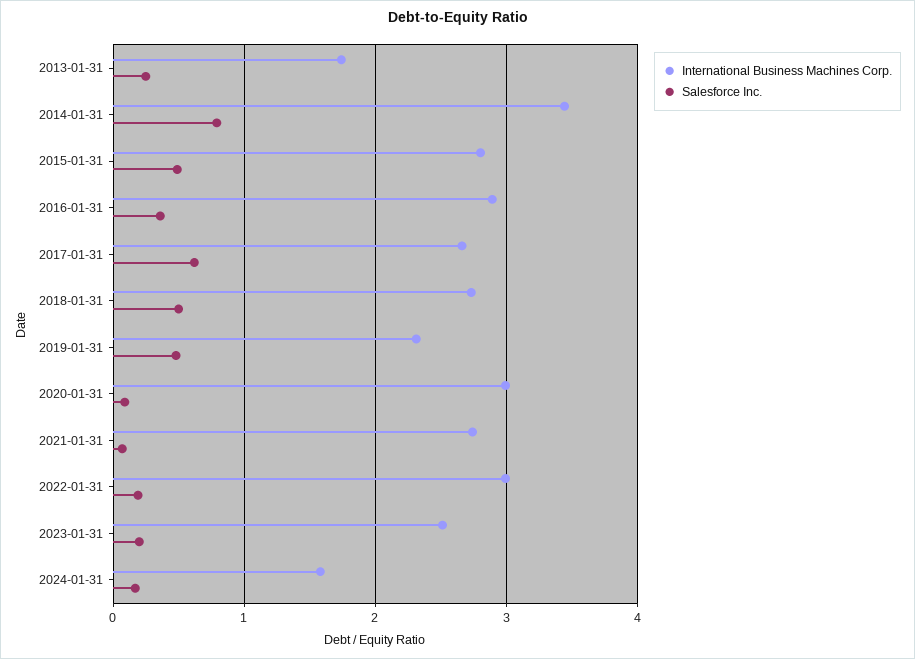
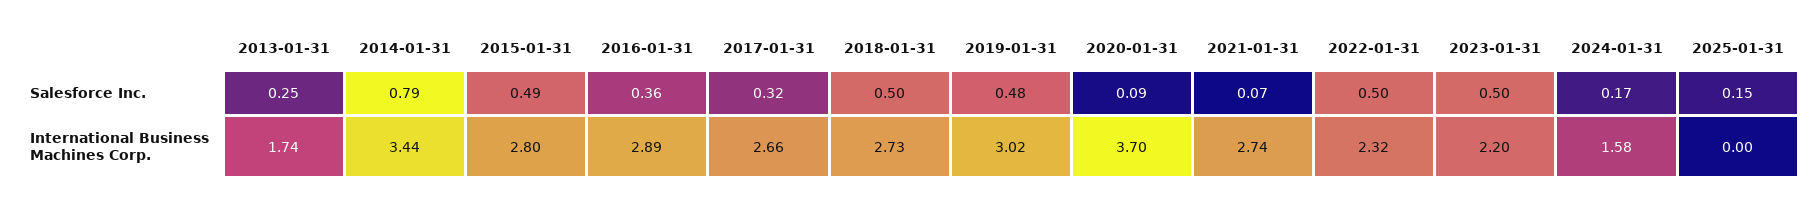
Salesforce Inc., 2017-01-31: 0.6 -> 0.32
International Business Machines Corp., 2019-01-31: 2.3 -> 3.02
International Business Machines Corp., 2020-01-31: 3 -> 3.7
International Business Machines Corp., 2022-01-31: 3 -> 2.32
Salesforce Inc., 2022-01-31: 0.2 -> 0.5
International Business Machines Corp., 2023-01-31: 2.5 -> 2.2
Salesforce Inc., 2023-01-31: 0.2 -> 0.5
Salesforce Inc., 2025-01-31: none -> 0.15
International Business Machines Corp., 2025-01-31: none -> 0

